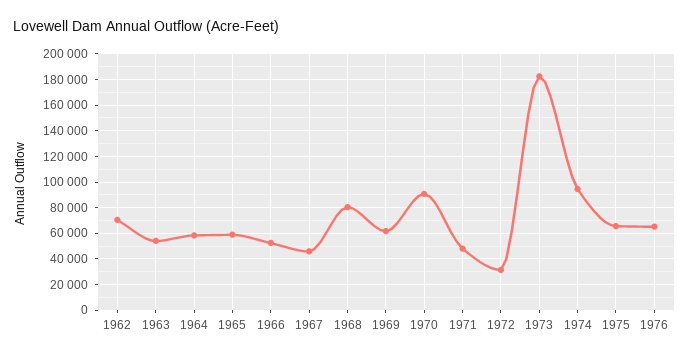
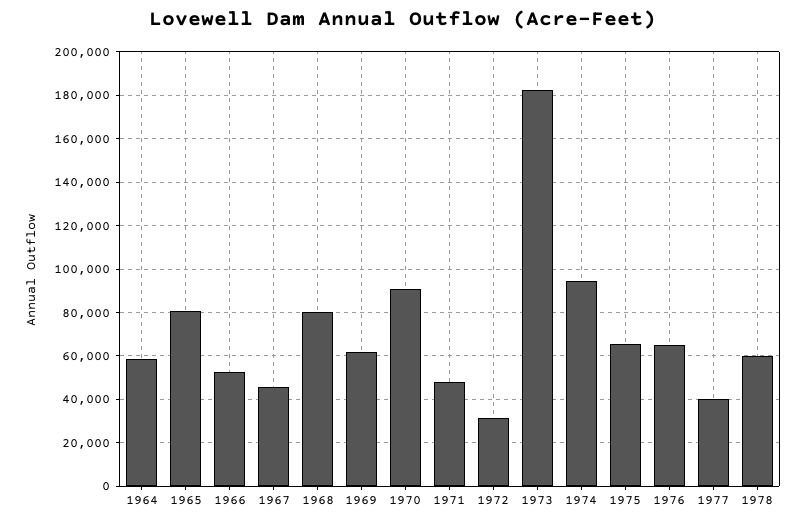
1962: 70000 -> none
1963: 55000 -> none
1965: 60000 -> 80000
1977: none -> 40000
1978: none -> 60000

